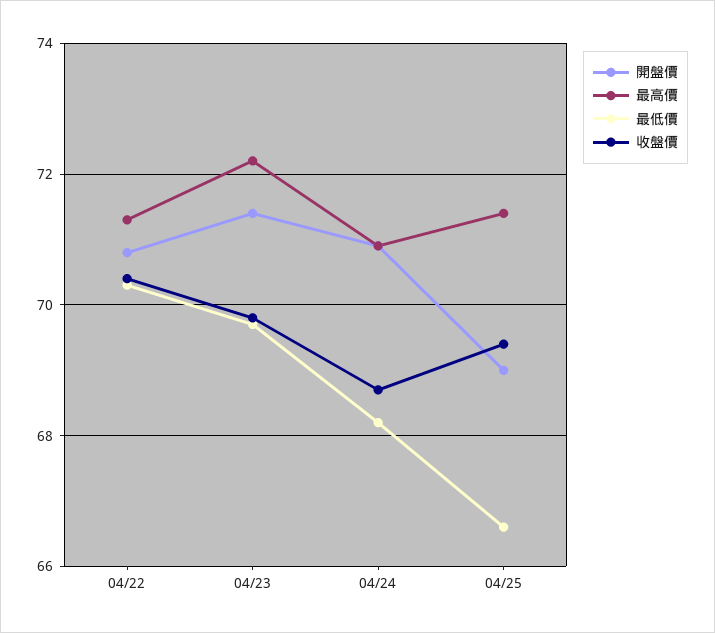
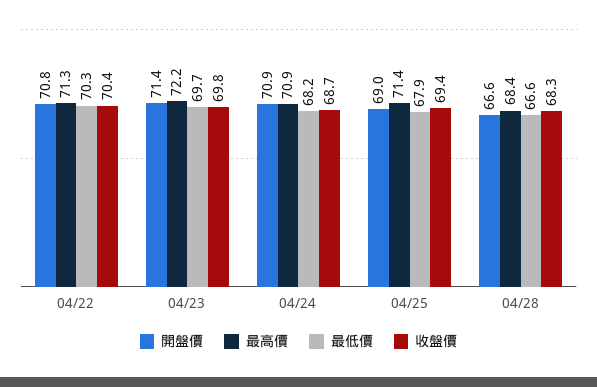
最低價, 04/25: 66.5 -> 67.9
開盤價, 04/28: none -> 66.6
最高價, 04/28: none -> 68.4
最低價, 04/28: none -> 66.6
收盤價, 04/28: none -> 68.3

